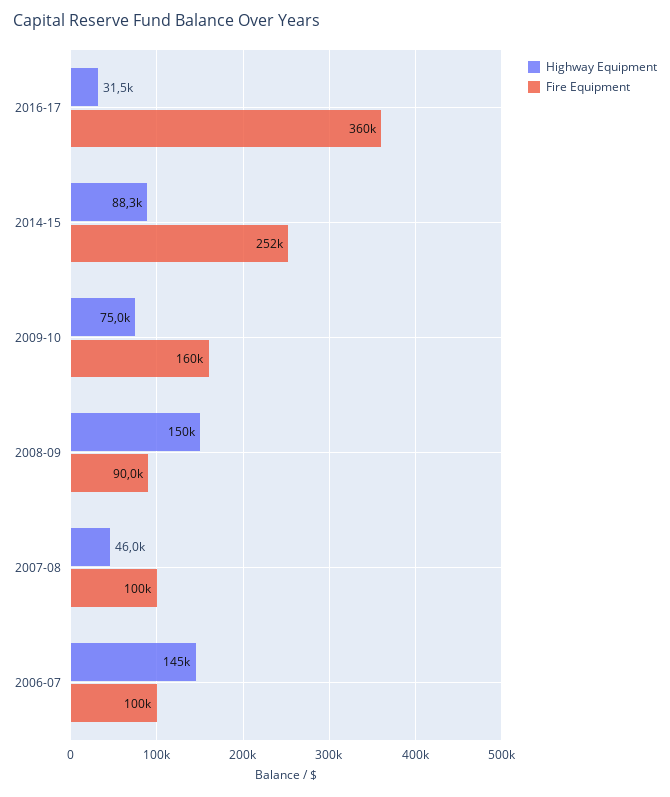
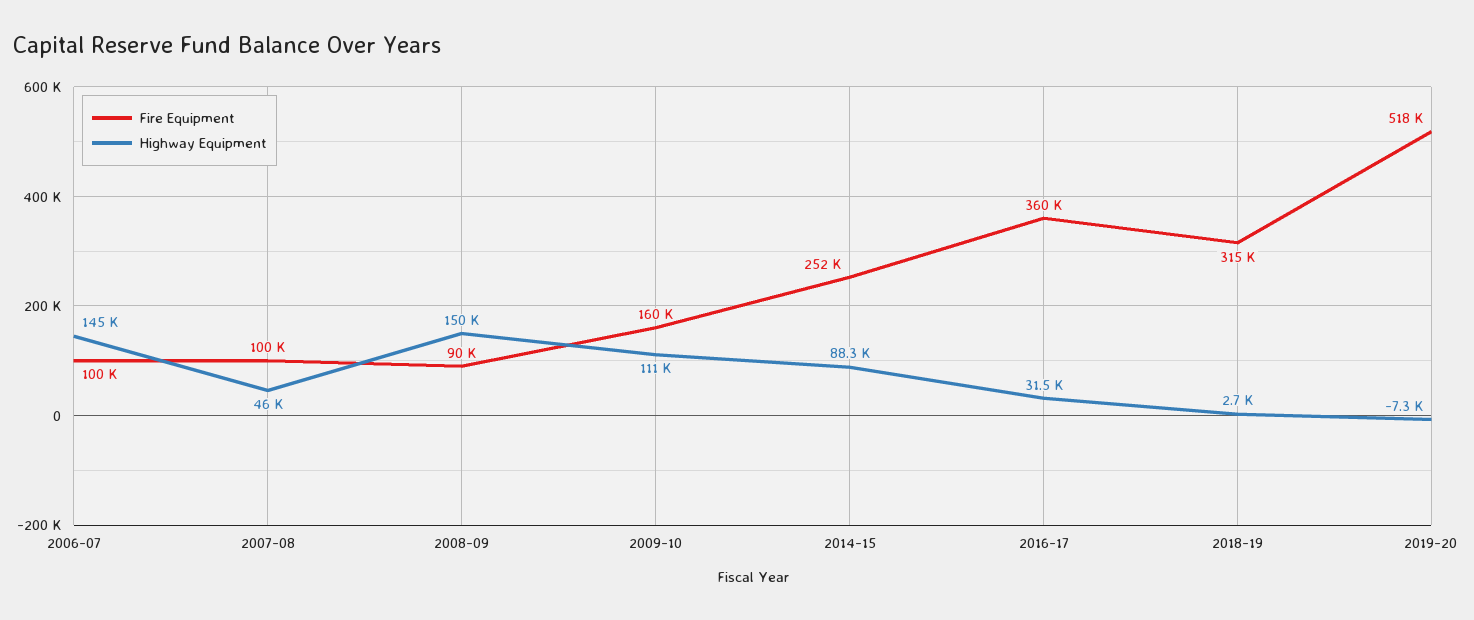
Highway Equipment, 2009-10: 75000 -> 111000
Fire Equipment, 2018-19: none -> 315000
Highway Equipment, 2018-19: none -> 2700
Fire Equipment, 2019-20: none -> 518000
Highway Equipment, 2019-20: none -> -7300

